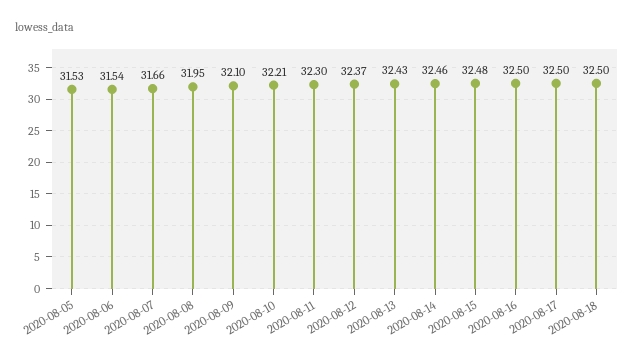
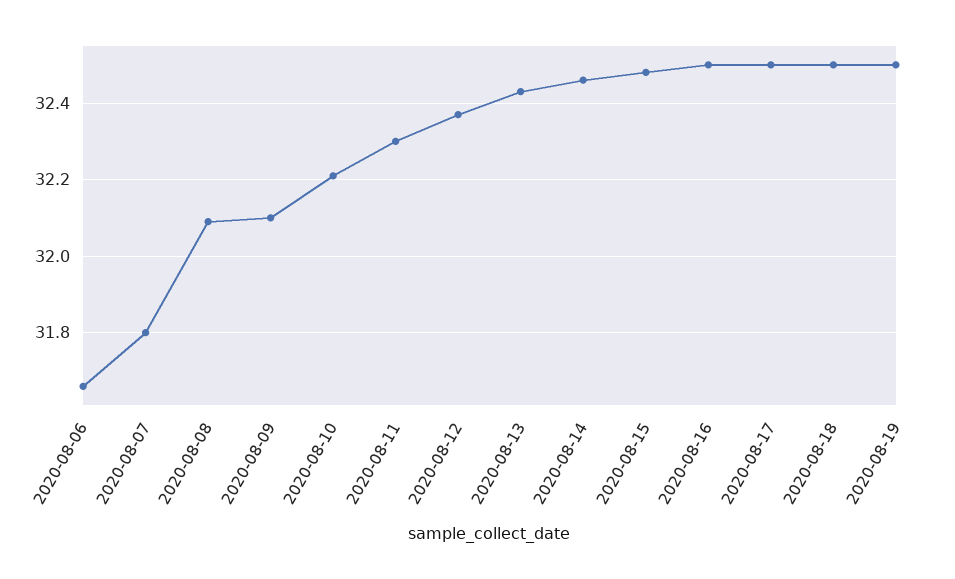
2020-08-05: 31.53 -> none
2020-08-06: 31.54 -> 31.65
2020-08-07: 31.66 -> 31.8
2020-08-08: 31.95 -> 32.1
2020-08-19: none -> 32.5

